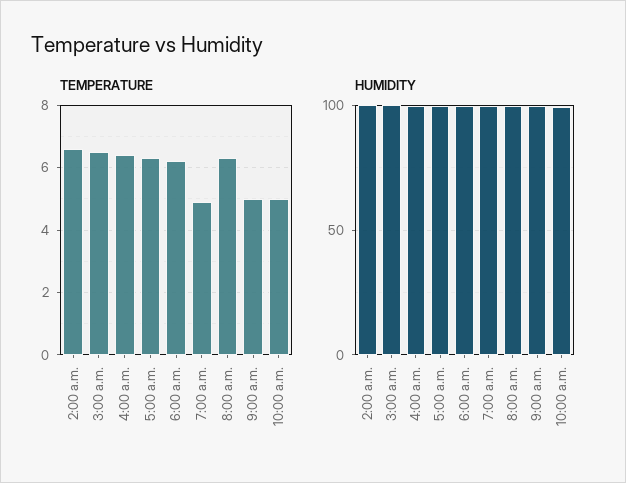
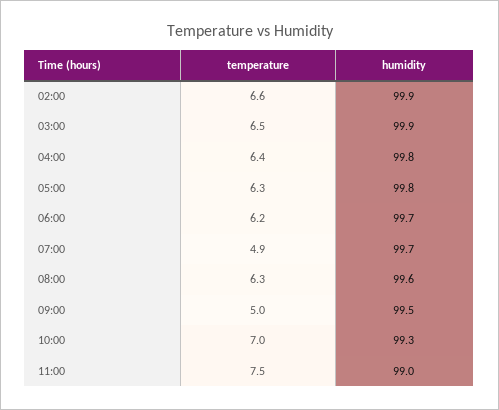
TEMPERATURE, 10:00 a.m.: 5 -> 7
TEMPERATURE, 11:00: none -> 7.5
HUMIDITY, 11:00: none -> 99

